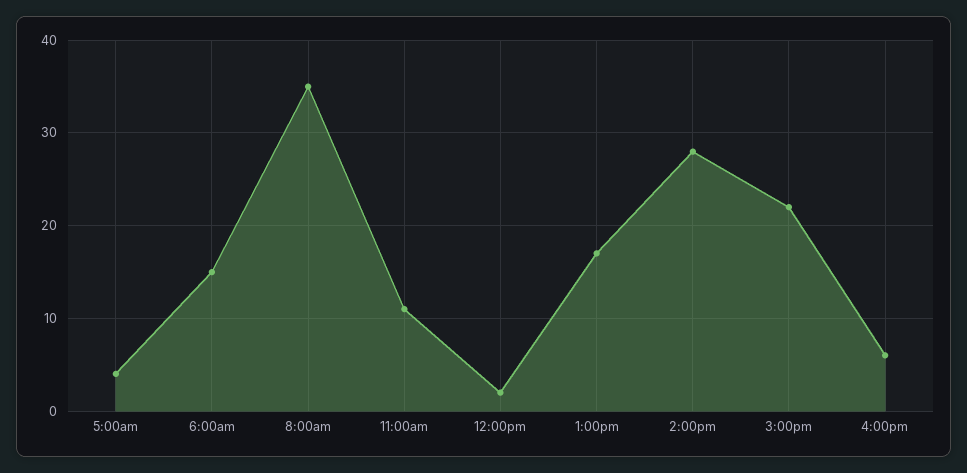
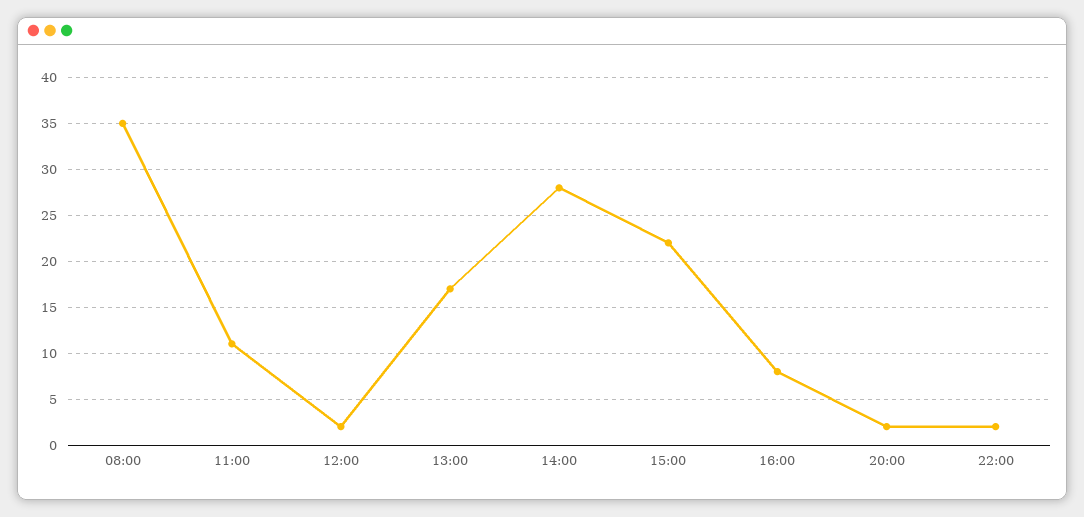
5:00am: 4 -> none
6:00am: 15 -> none
4:00pm: 6 -> 8
20:00: none -> 2
22:00: none -> 2

